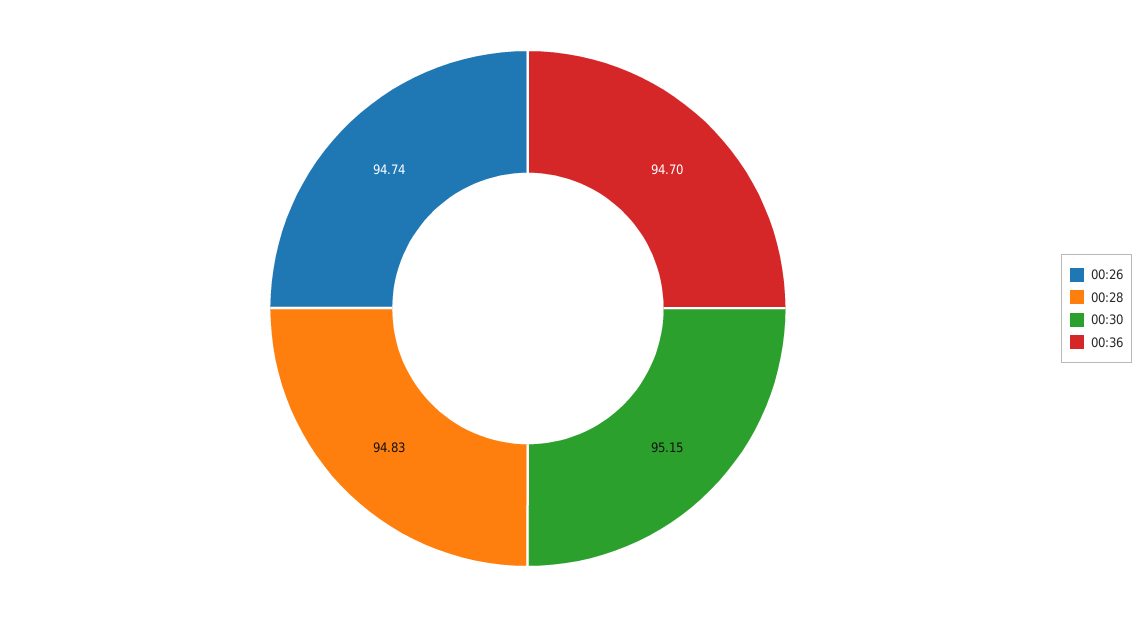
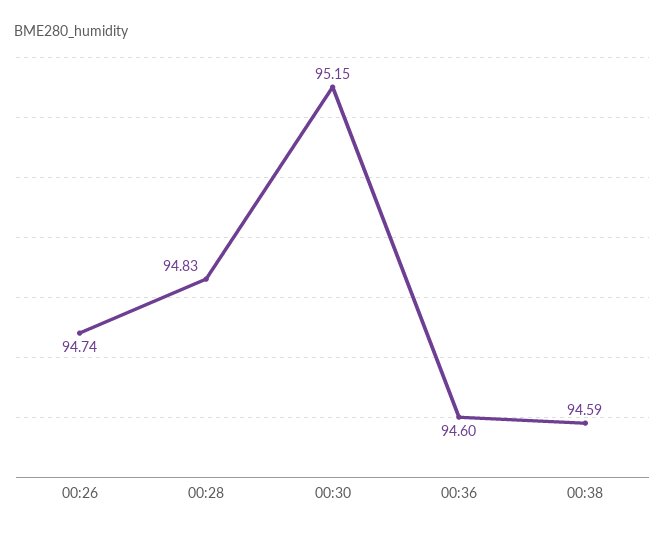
00:36: 94.7 -> 94.6
00:38: none -> 94.59

